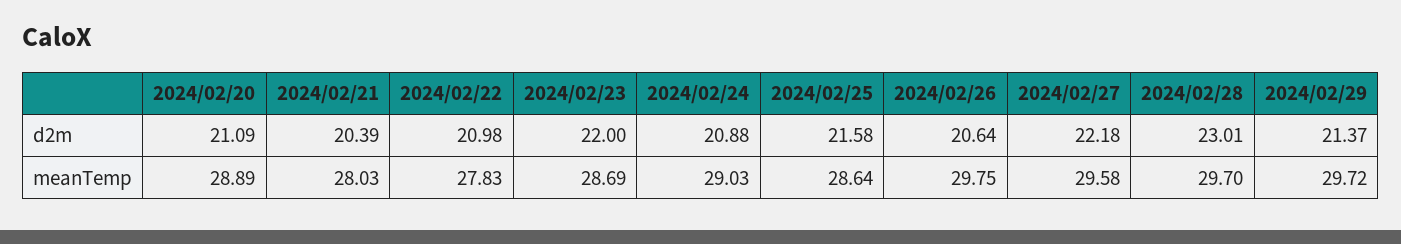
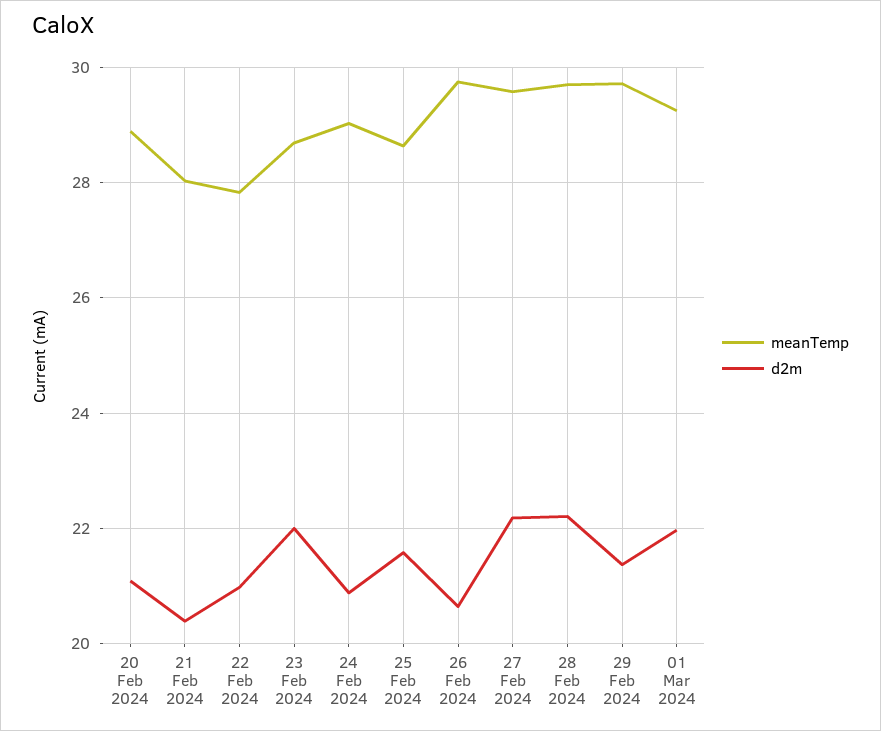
d2m, 2024/02/28: 23.01 -> 22.2
meanTemp, 01 Mar 2024: none -> 29.2
d2m, 01 Mar 2024: none -> 22

